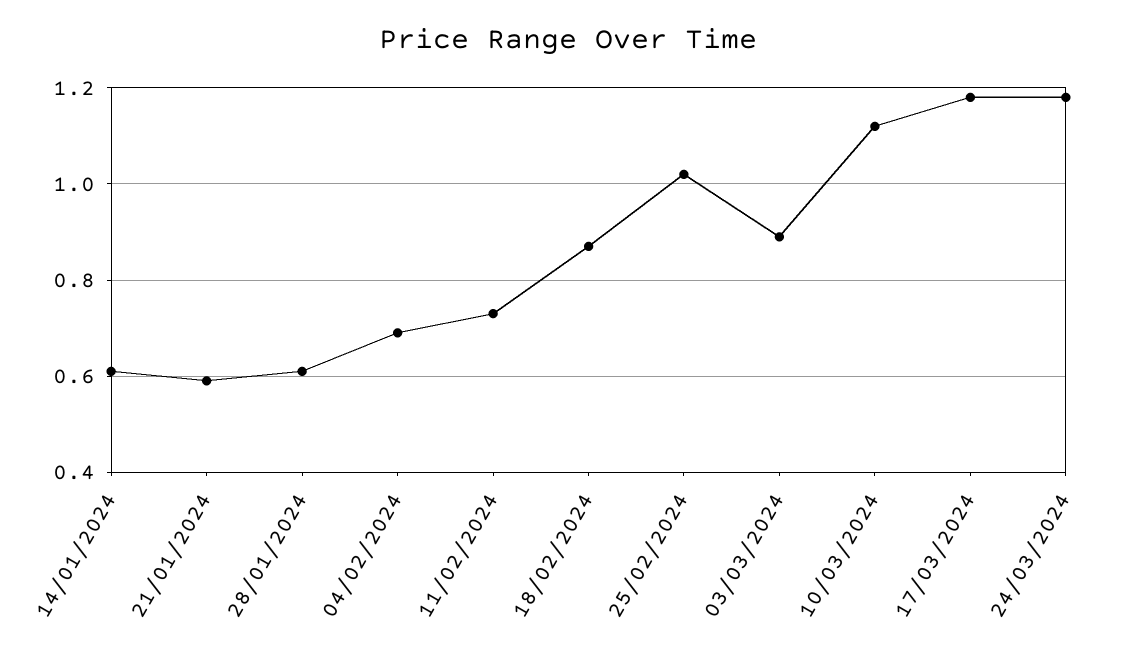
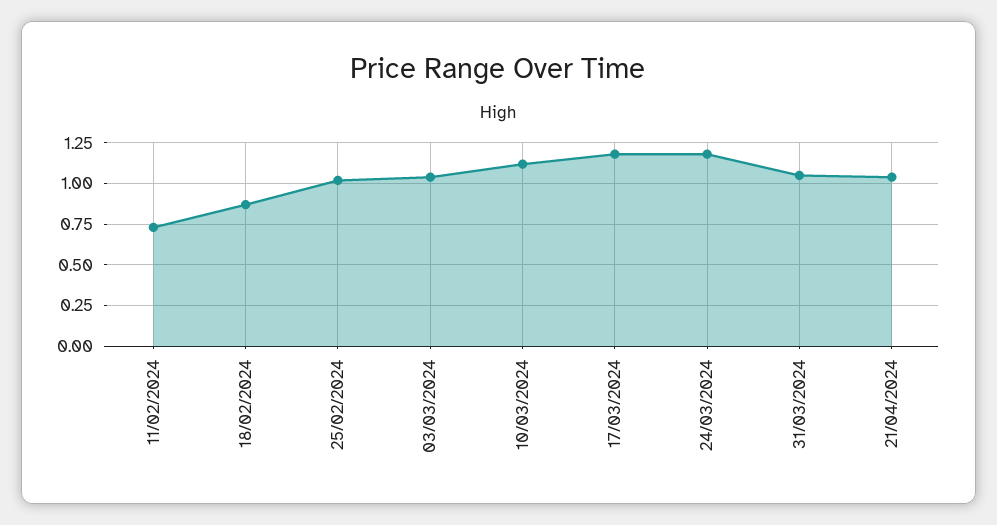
14/01/2024: 0.6 -> none
21/01/2024: 0.6 -> none
28/01/2024: 0.6 -> none
04/02/2024: 0.7 -> none
03/03/2024: 0.9 -> 1.05
31/03/2024: none -> 1.05
21/04/2024: none -> 1.05

